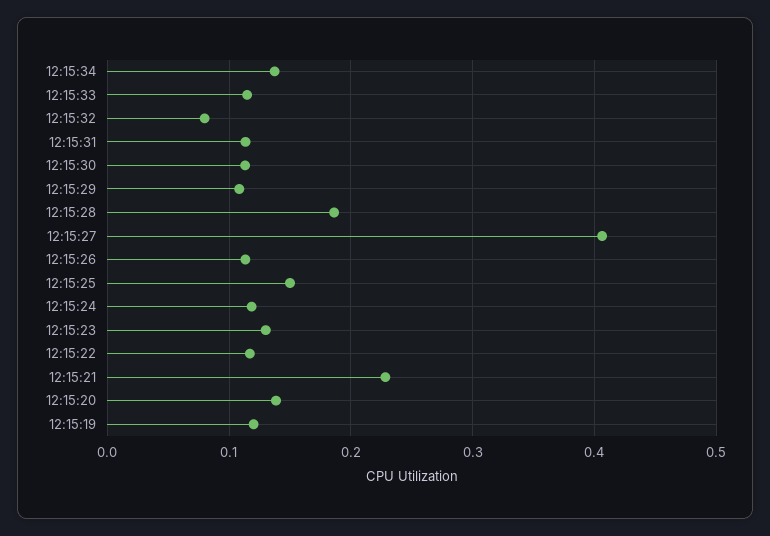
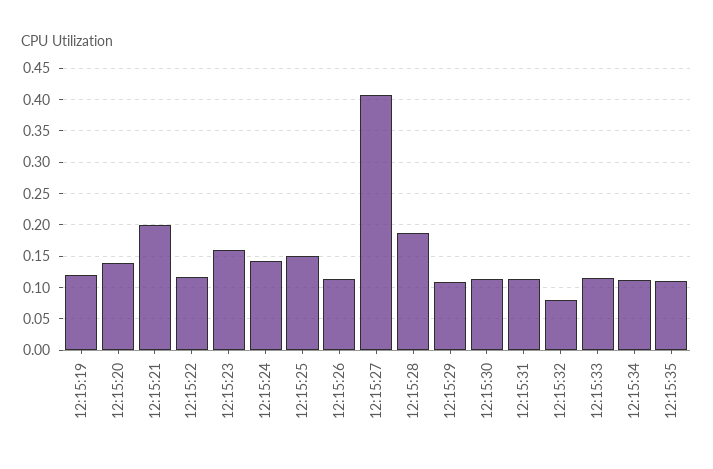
12:15:34: 0.14 -> 0.11
12:15:24: 0.12 -> 0.14
12:15:23: 0.13 -> 0.16
12:15:21: 0.23 -> 0.2
12:15:35: none -> 0.11

